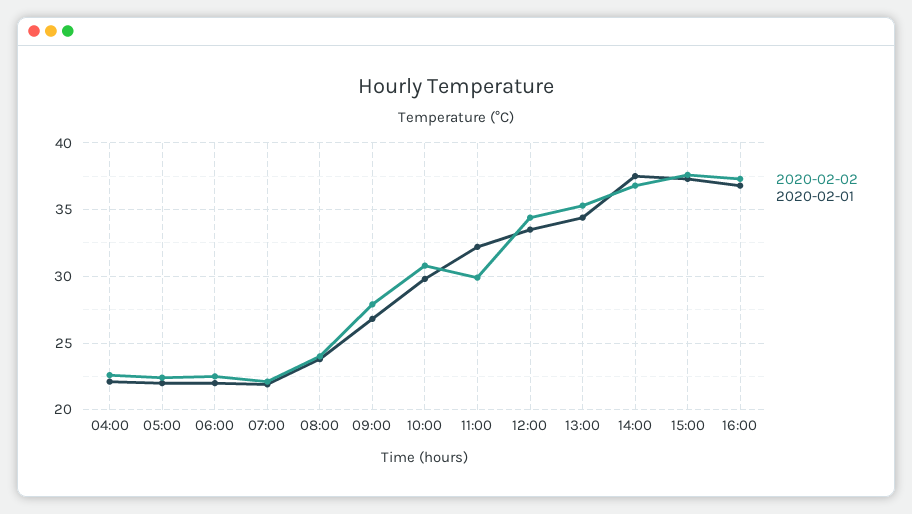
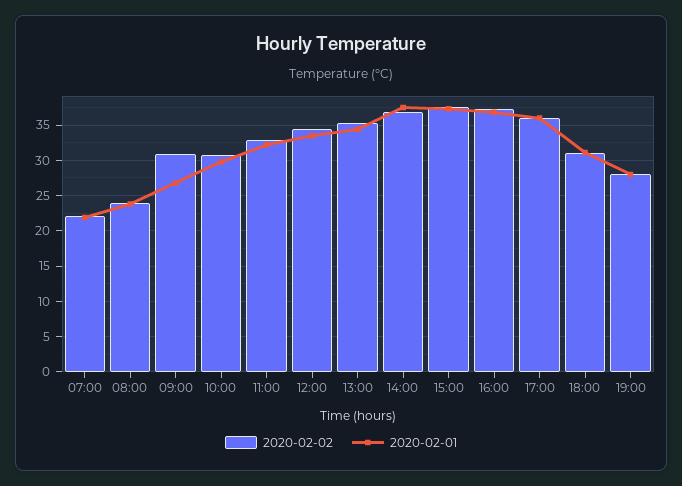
2020-02-02, 04:00: 22.5 -> none
2020-02-01, 04:00: 22 -> none
2020-02-02, 05:00: 22.5 -> none
2020-02-01, 05:00: 22 -> none
2020-02-02, 06:00: 22.5 -> none
2020-02-01, 06:00: 22 -> none
2020-02-02, 09:00: 28 -> 31
2020-02-02, 11:00: 30 -> 33
2020-02-02, 17:00: none -> 36
2020-02-01, 17:00: none -> 36
2020-02-02, 18:00: none -> 31
2020-02-01, 18:00: none -> 31
2020-02-02, 19:00: none -> 28
2020-02-01, 19:00: none -> 28

